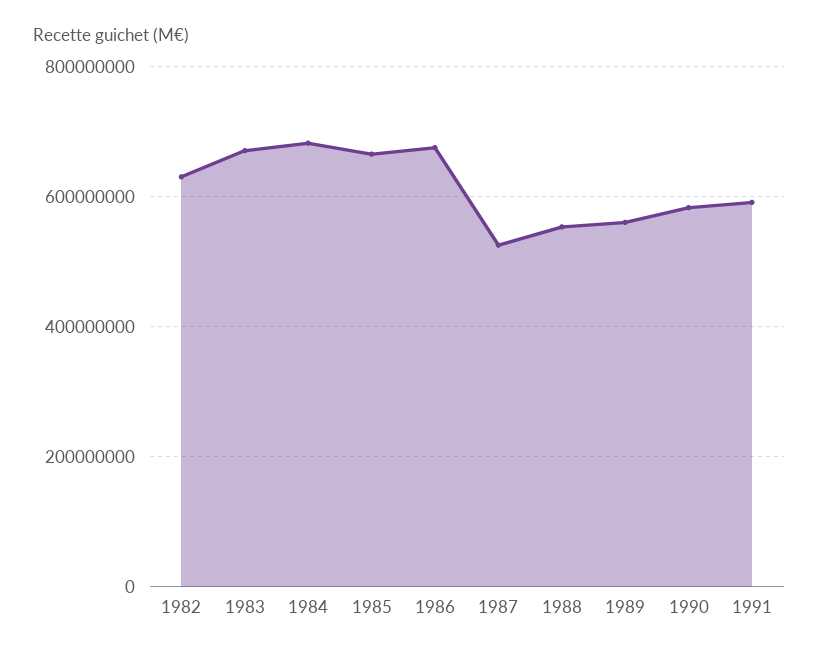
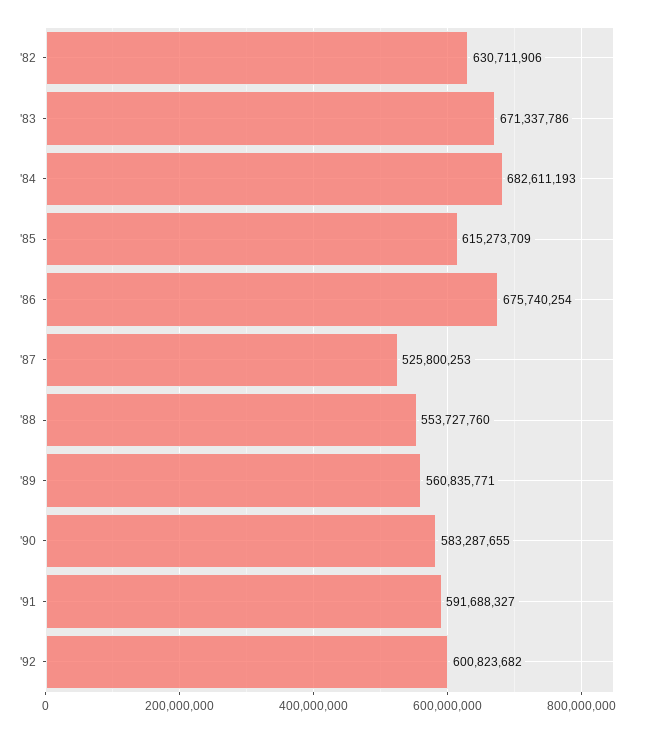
1985: 660000000 -> 615273709
'92: none -> 600823682

